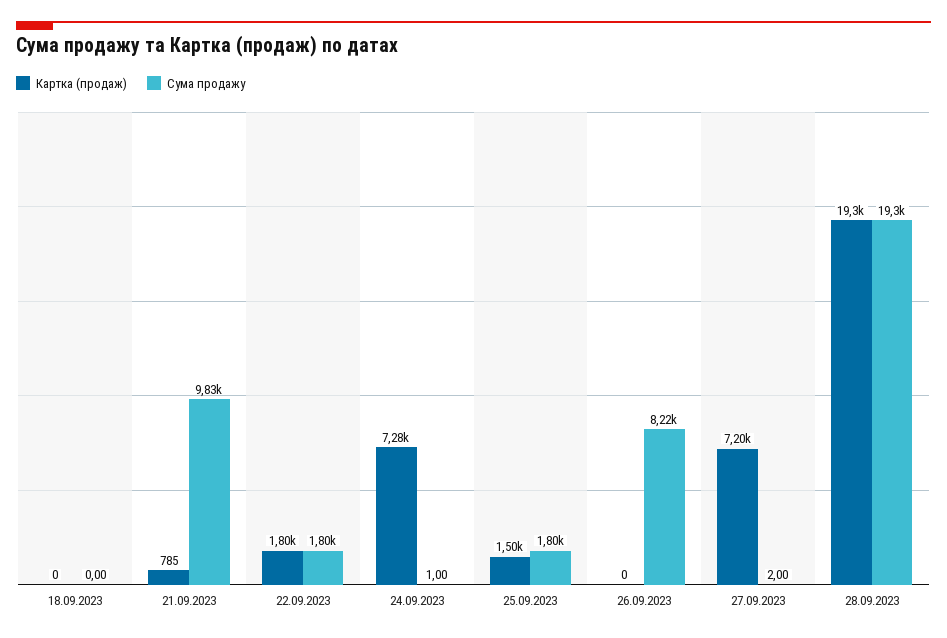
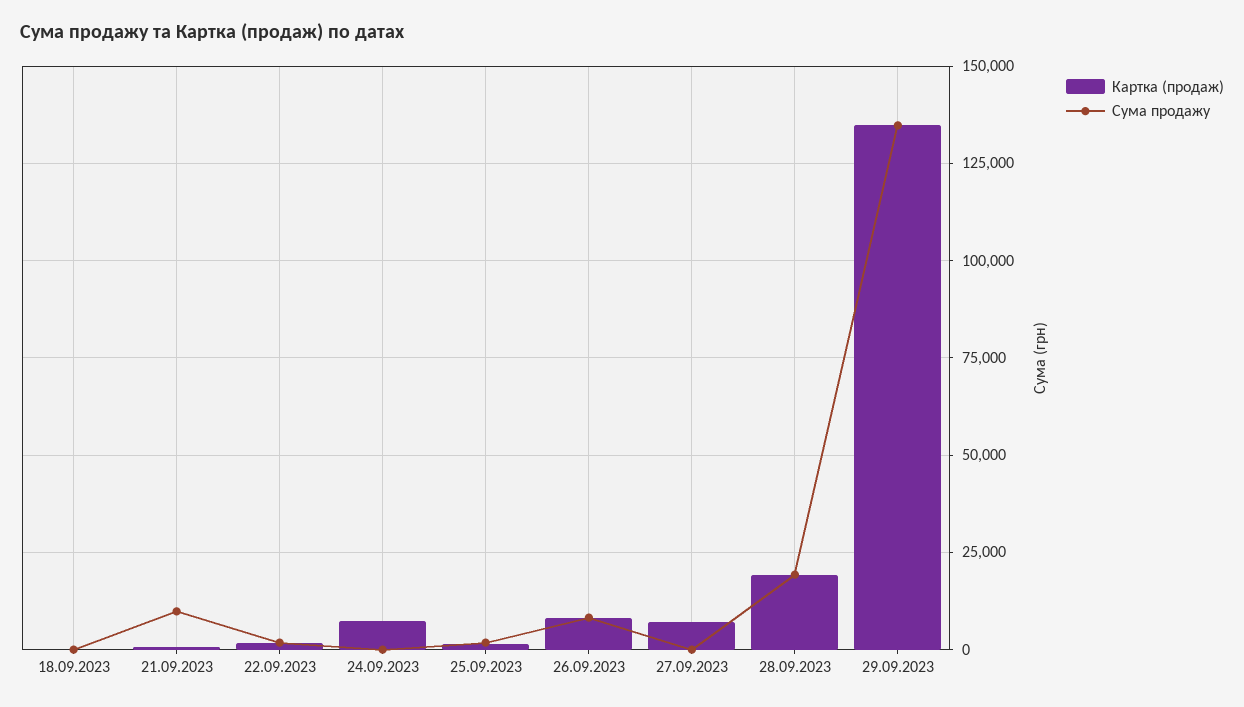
Картка (продаж), 26.09.2023: 0 -> 7500
Картка (продаж), 29.09.2023: none -> 135000
Сума продажу, 29.09.2023: none -> 135000

